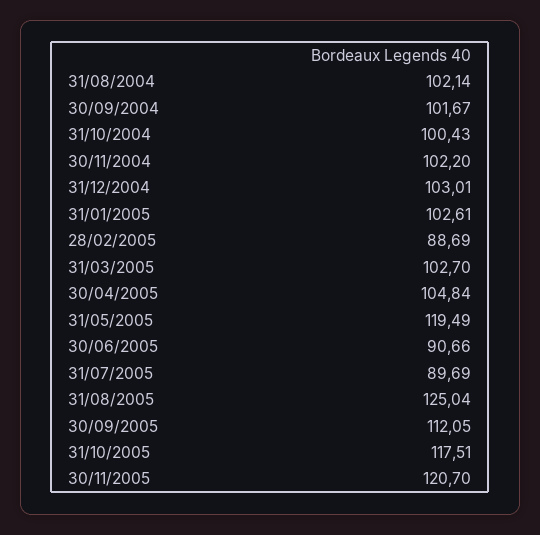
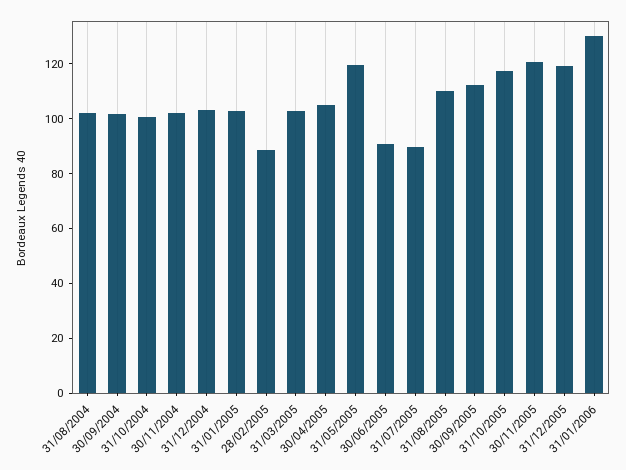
31/08/2005: 125.04 -> 110
31/12/2005: none -> 120
31/01/2006: none -> 130

